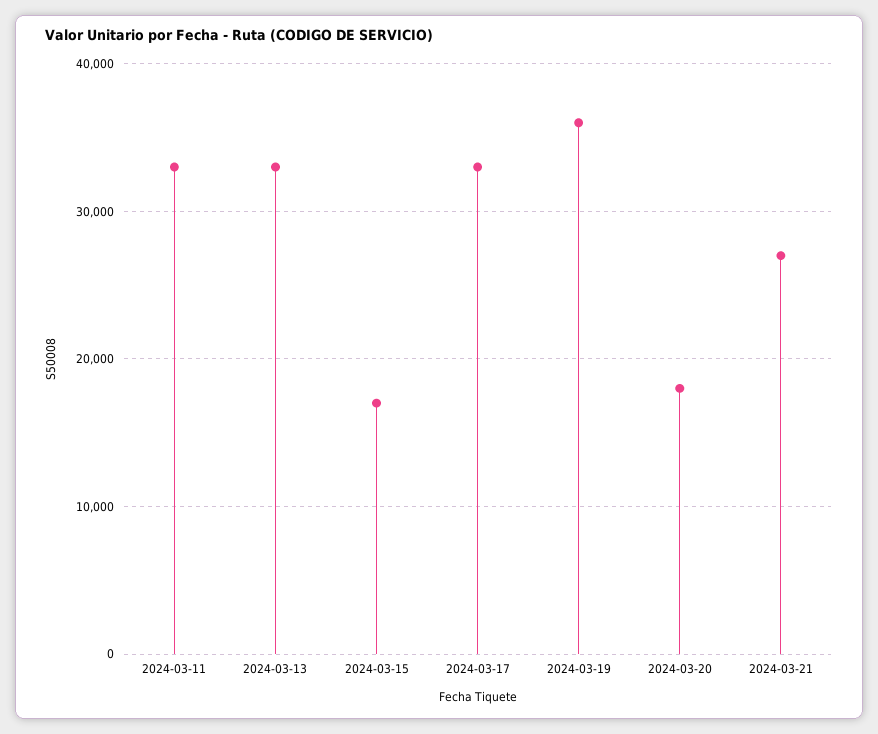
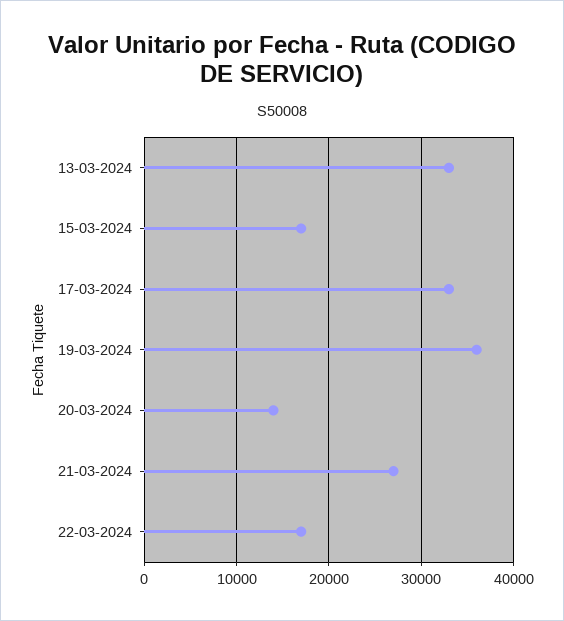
2024-03-11: 33000 -> none
2024-03-20: 18000 -> 14000
22-03-2024: none -> 17000

